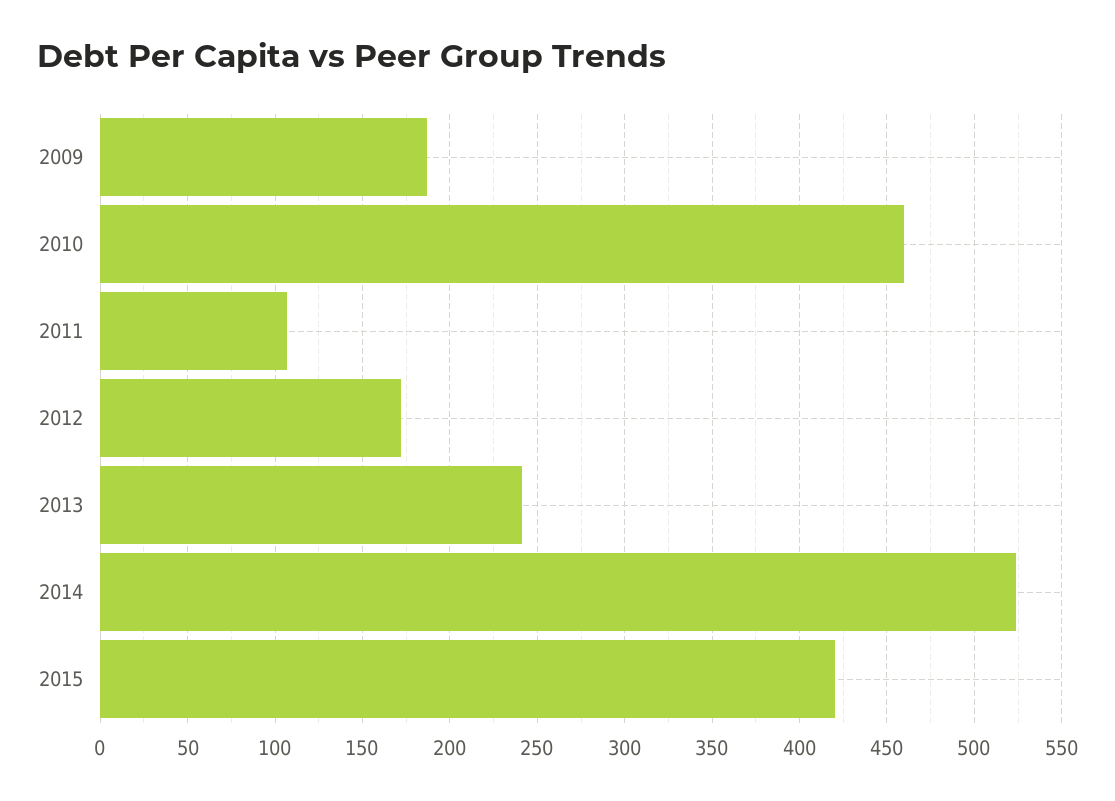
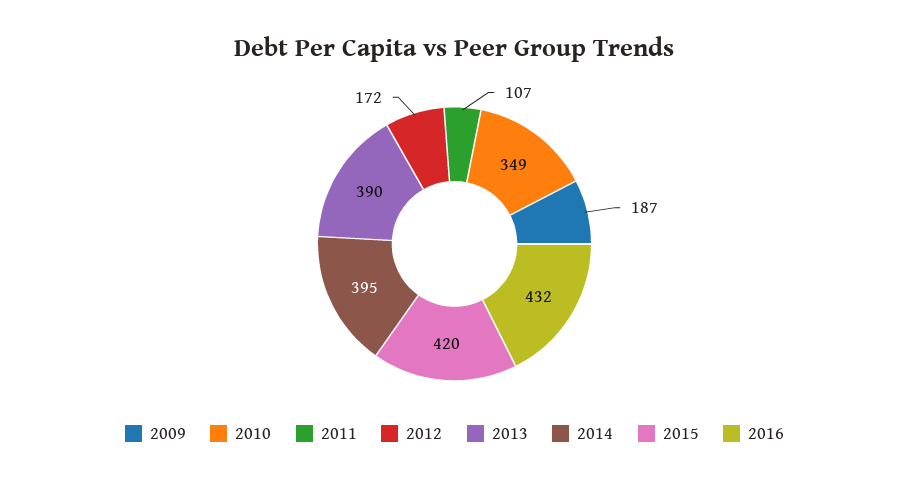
2010: 460 -> 349
2013: 240 -> 390
2014: 525 -> 395
2016: none -> 432

